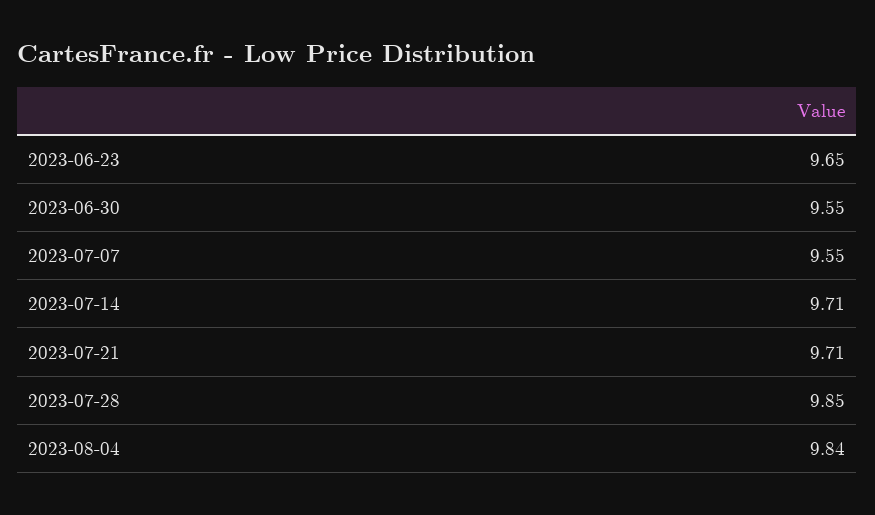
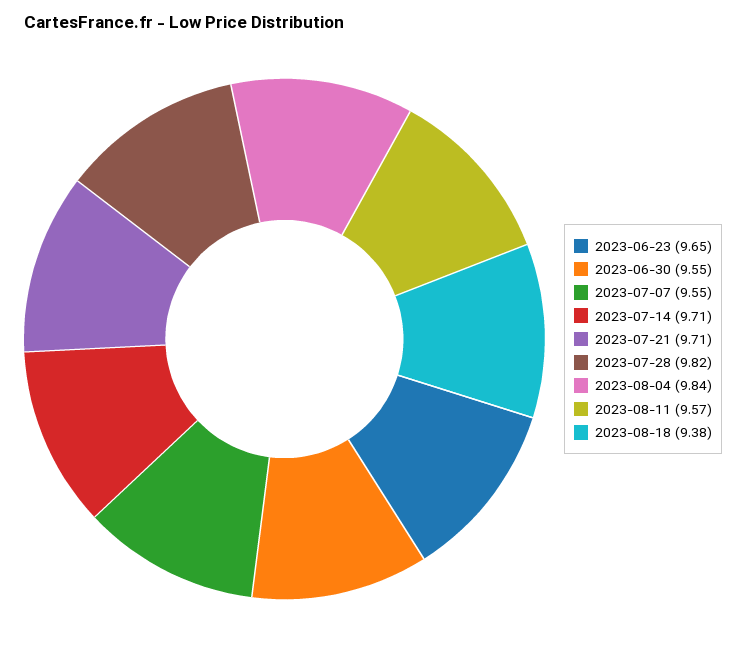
2023-07-28: 9.85 -> 9.82
2023-08-11: none -> 9.57
2023-08-18: none -> 9.38

